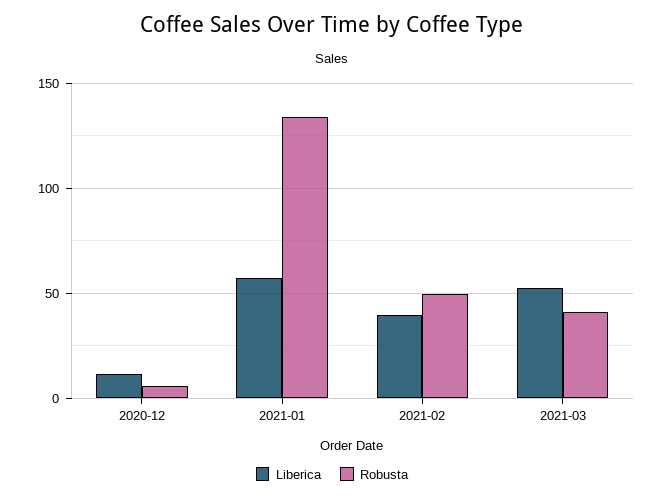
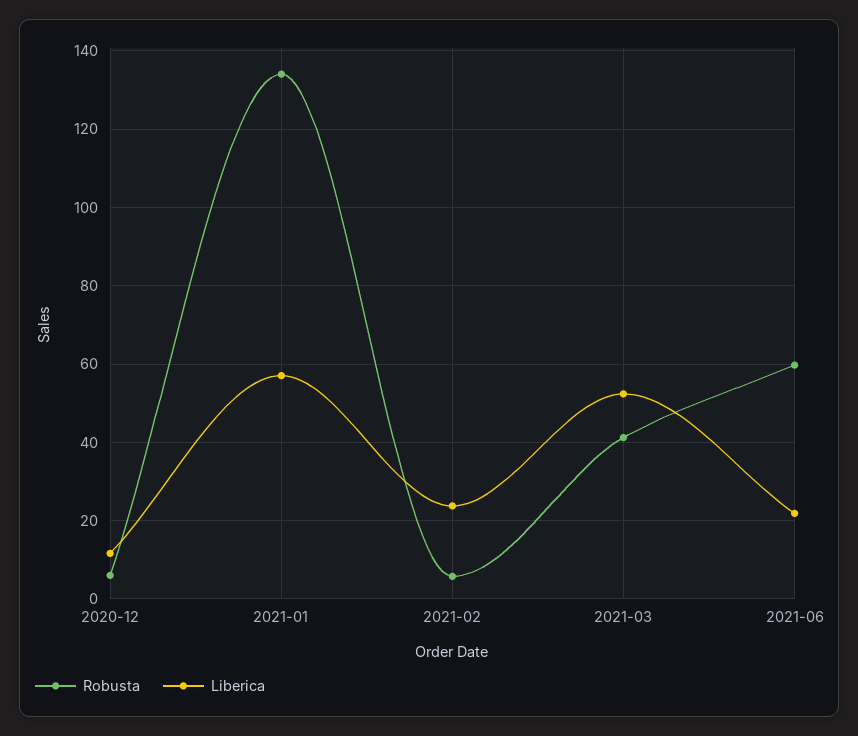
Liberica, 2021-02: 40 -> 24
Robusta, 2021-02: 50 -> 6
Robusta, 2021-06: none -> 60
Liberica, 2021-06: none -> 22

